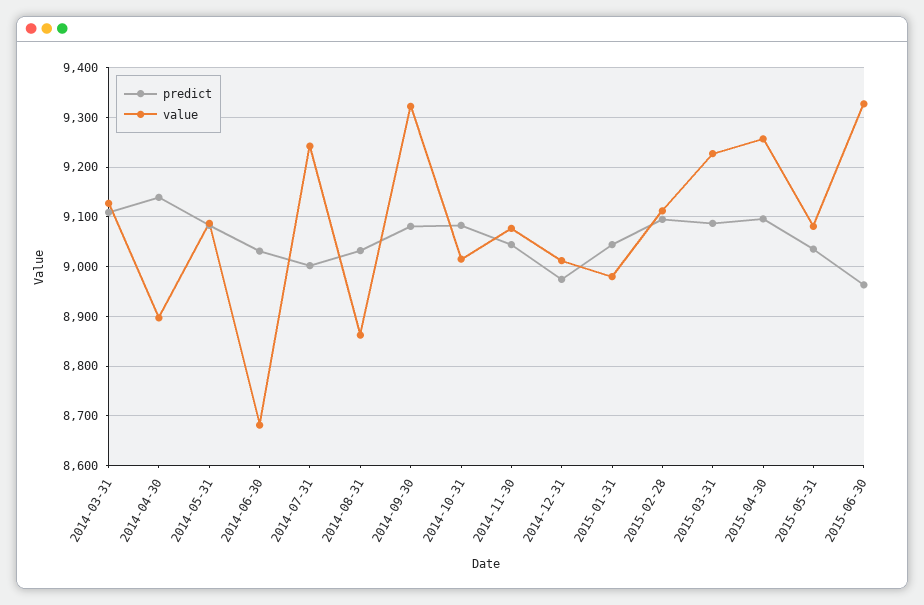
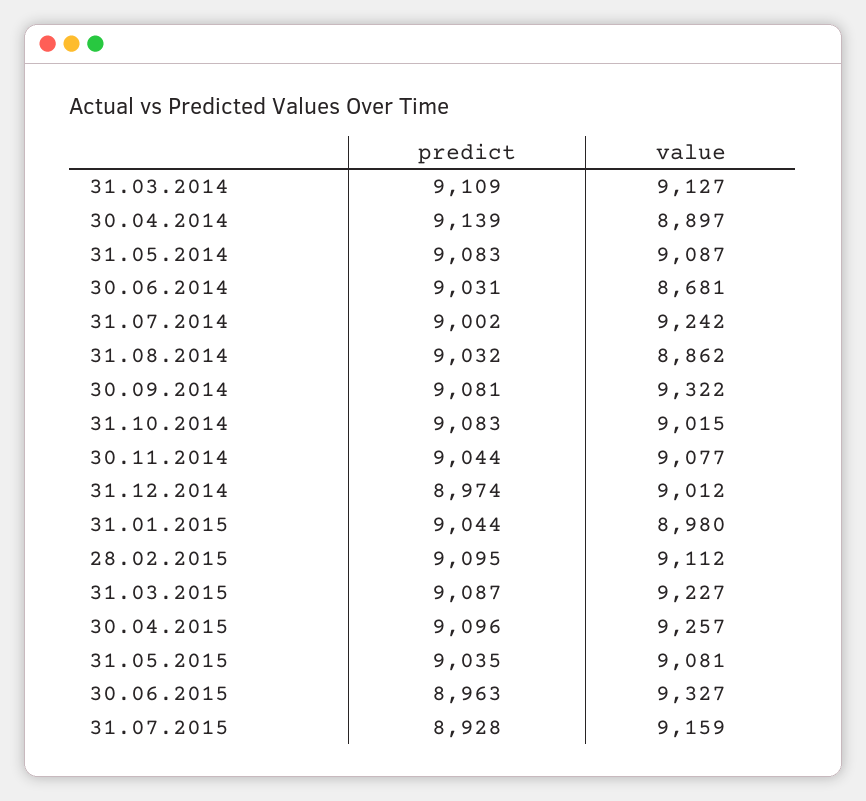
predict, 31.07.2015: none -> 8928
value, 31.07.2015: none -> 9159

